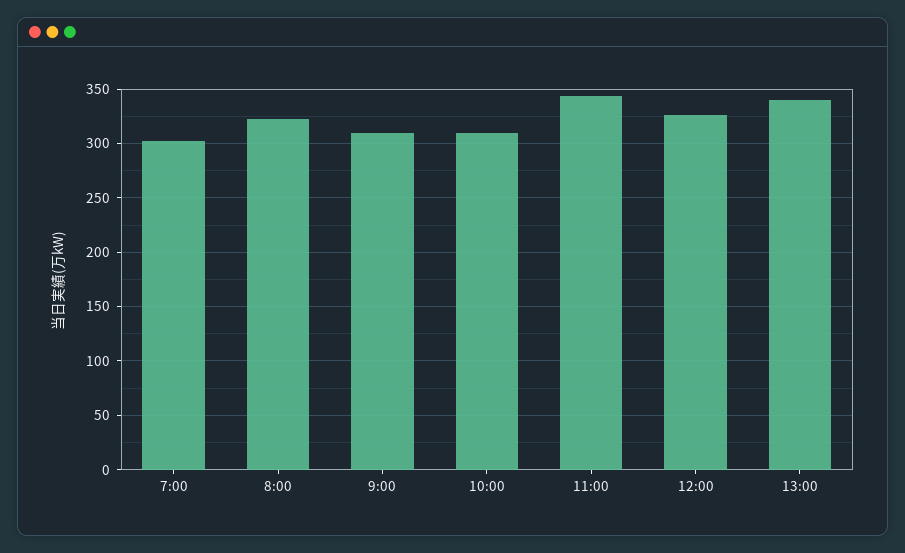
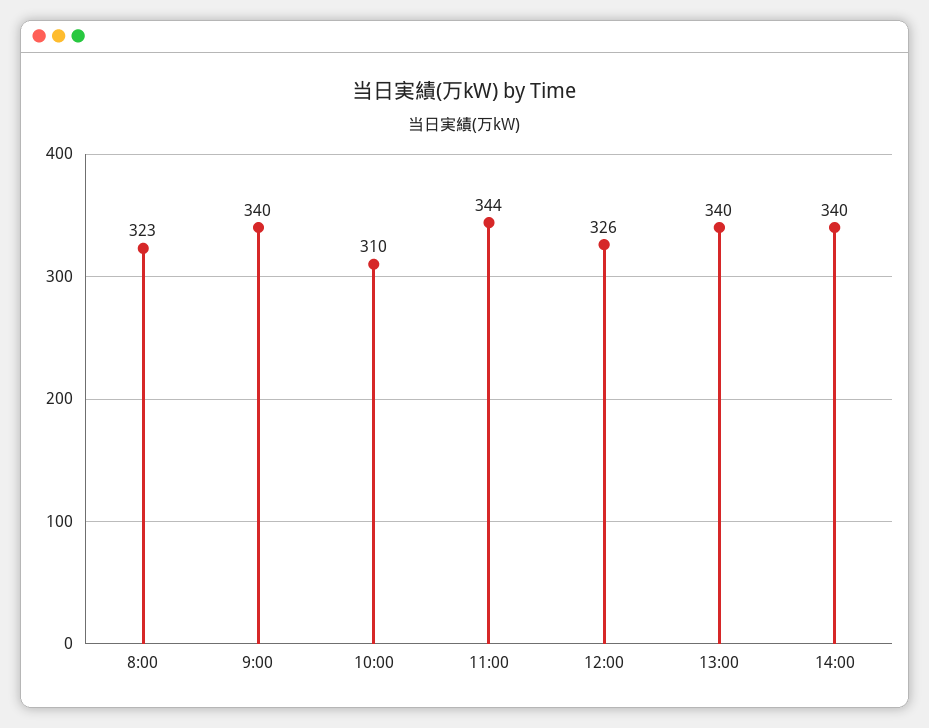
7:00: 300 -> none
9:00: 310 -> 340
14:00: none -> 340

